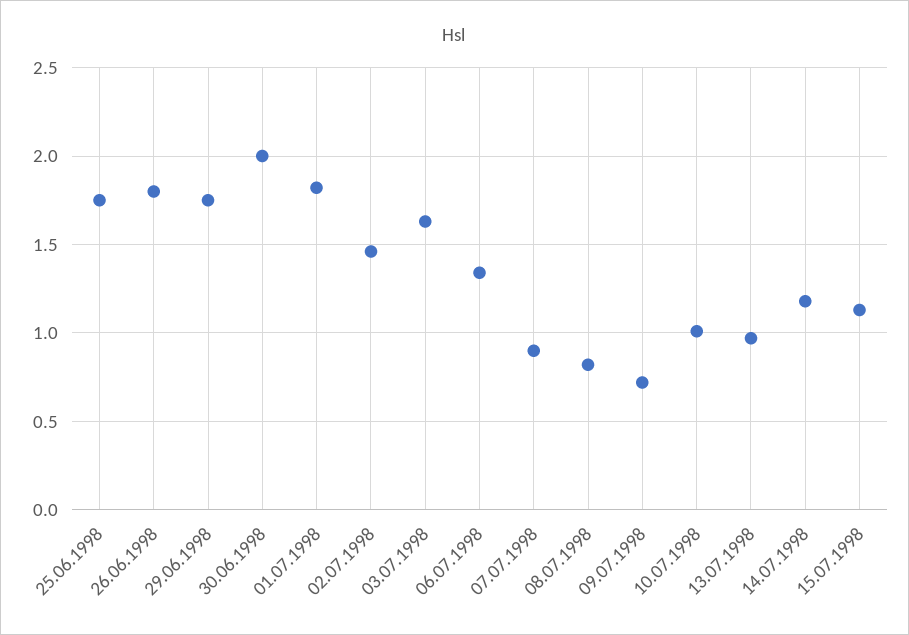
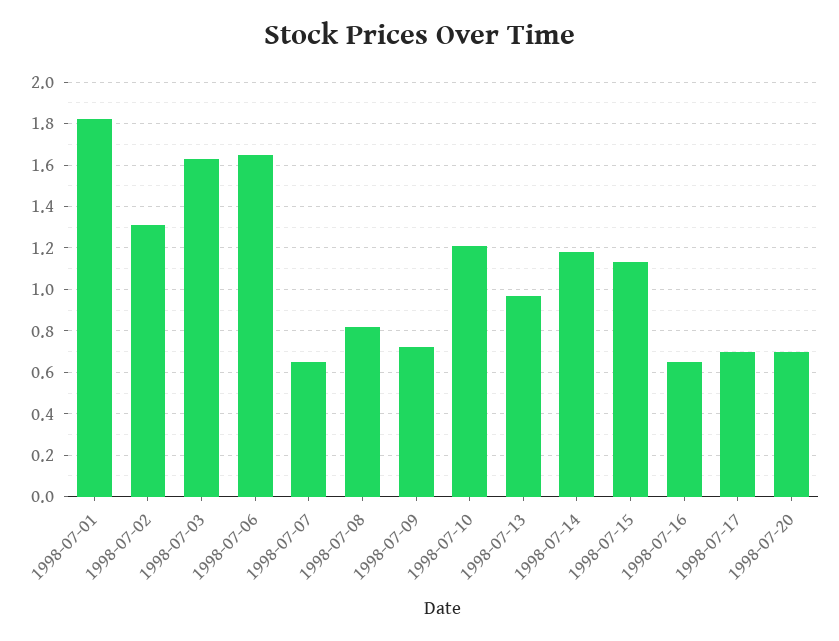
25.06.1998: 1.75 -> none
26.06.1998: 1.8 -> none
29.06.1998: 1.75 -> none
30.06.1998: 2 -> none
02.07.1998: 1.45 -> 1.3
06.07.1998: 1.35 -> 1.65
07.07.1998: 0.9 -> 0.65
10.07.1998: 1 -> 1.2
1998-07-16: none -> 0.65
1998-07-17: none -> 0.7
1998-07-20: none -> 0.7

